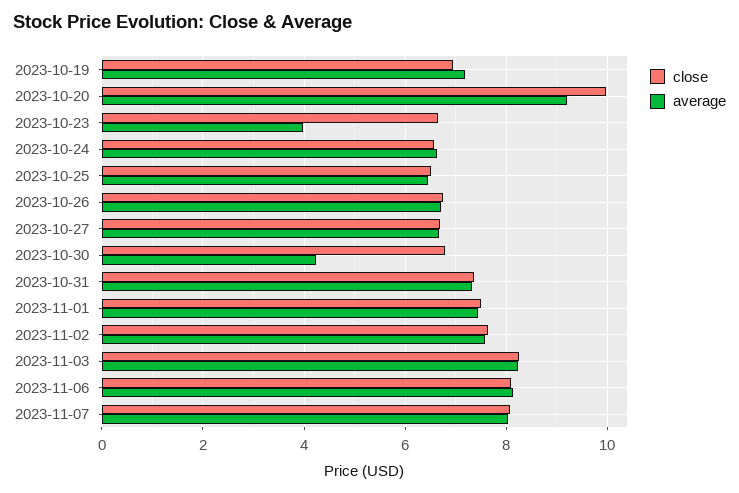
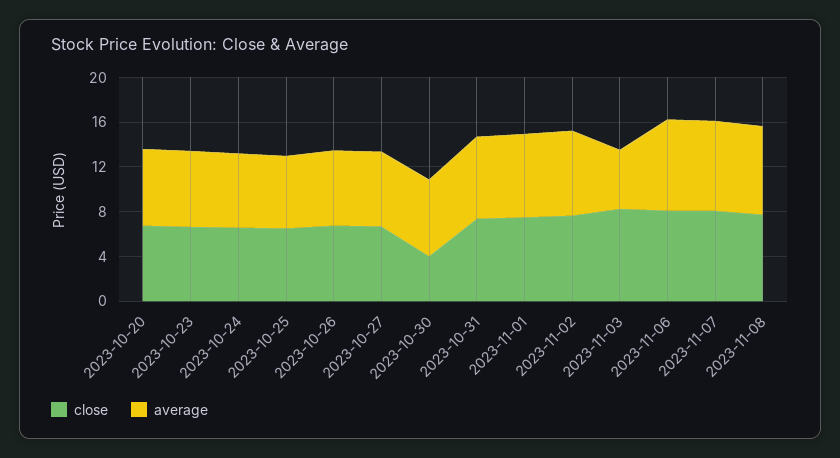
close, 2023-10-19: 7 -> none
average, 2023-10-19: 7.2 -> none
close, 2023-10-20: 10 -> 7
average, 2023-10-20: 9.2 -> 7
average, 2023-10-23: 4 -> 7
close, 2023-10-30: 6.8 -> 4
average, 2023-10-30: 4.2 -> 7
average, 2023-11-03: 8.2 -> 5
close, 2023-11-08: none -> 8
average, 2023-11-08: none -> 8

